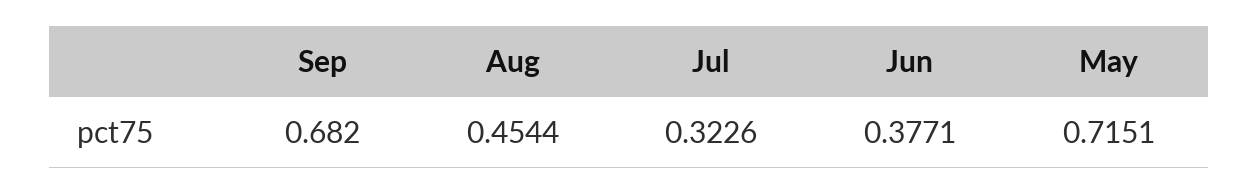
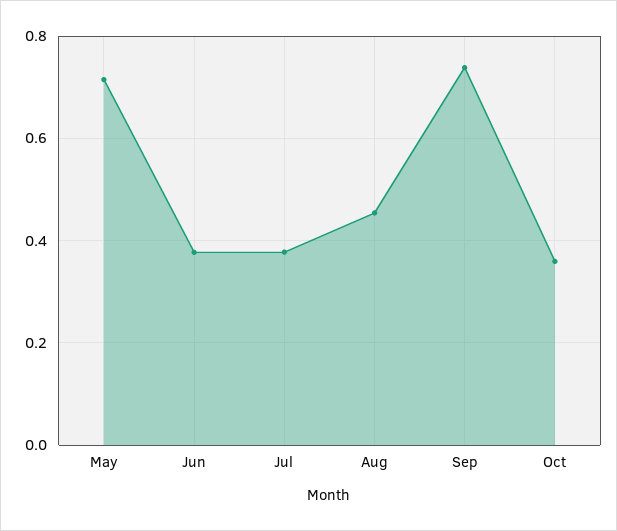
Sep: 0.682 -> 0.74
Jul: 0.3226 -> 0.38
Oct: none -> 0.36

